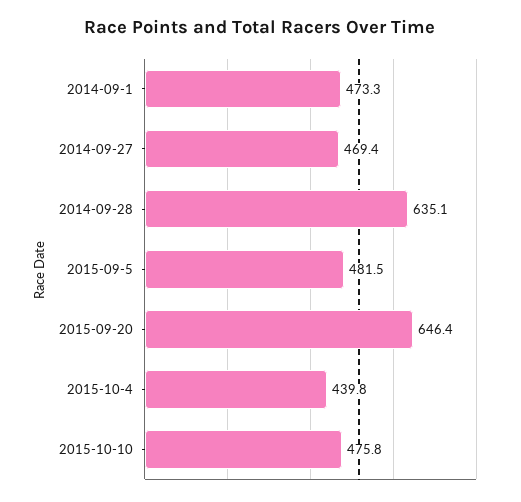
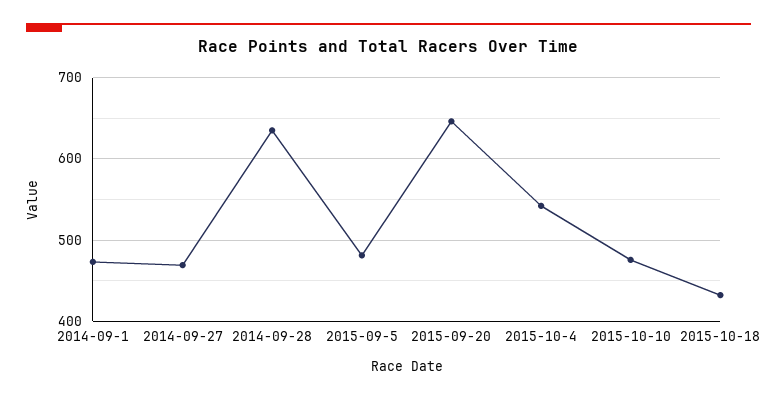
2015-10-4: 439.8 -> 540
2015-10-18: none -> 430

